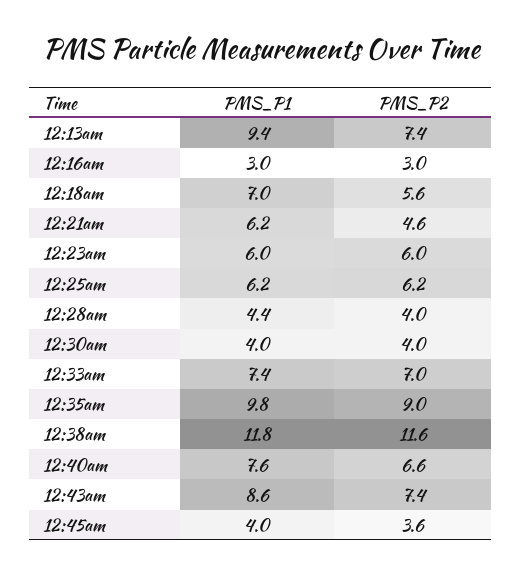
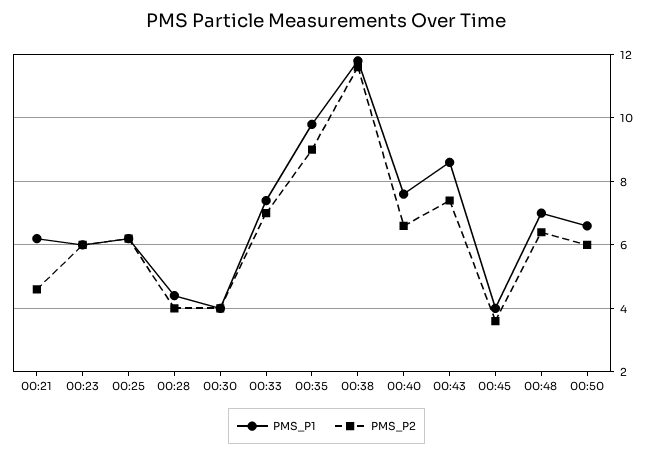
PMS_P1, 12:13am: 9.4 -> none
PMS_P2, 12:13am: 7.4 -> none
PMS_P1, 12:16am: 3 -> none
PMS_P2, 12:16am: 3 -> none
PMS_P1, 12:18am: 7 -> none
PMS_P2, 12:18am: 5.6 -> none
PMS_P1, 00:48: none -> 7
PMS_P2, 00:48: none -> 6.5
PMS_P1, 00:50: none -> 6.5
PMS_P2, 00:50: none -> 6

